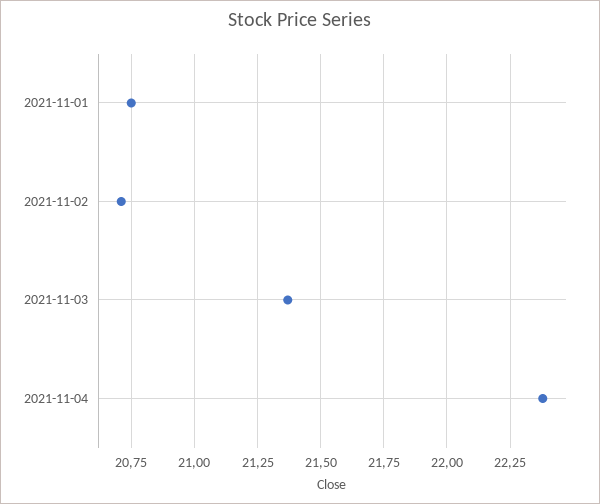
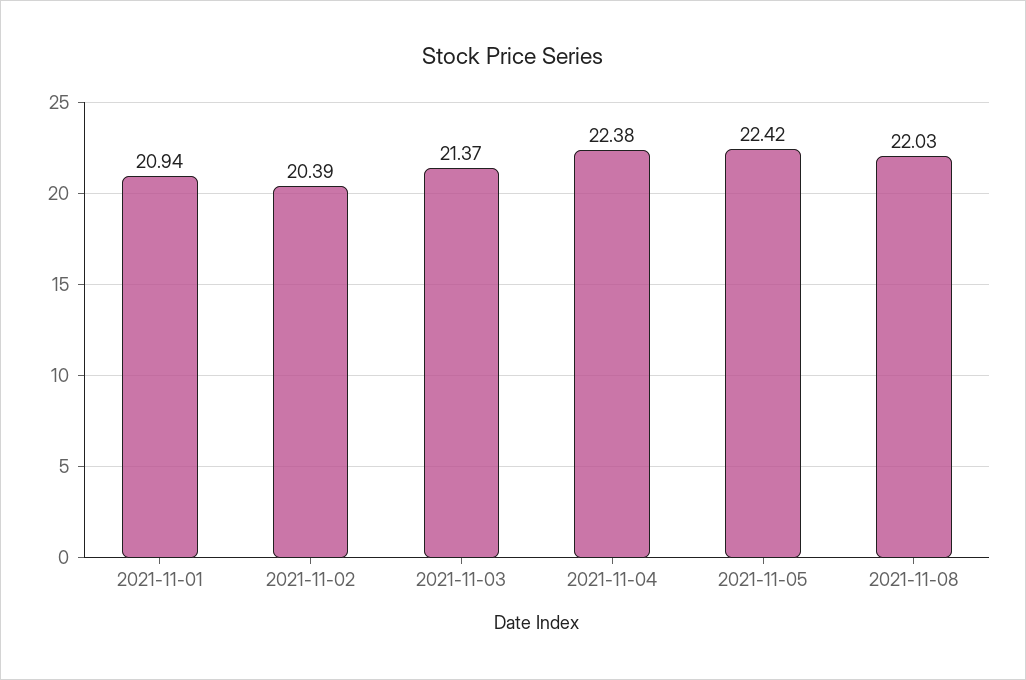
2021-11-01: 20.75 -> 20.94
2021-11-02: 20.7 -> 20.39
2021-11-05: none -> 22.42
2021-11-08: none -> 22.03

